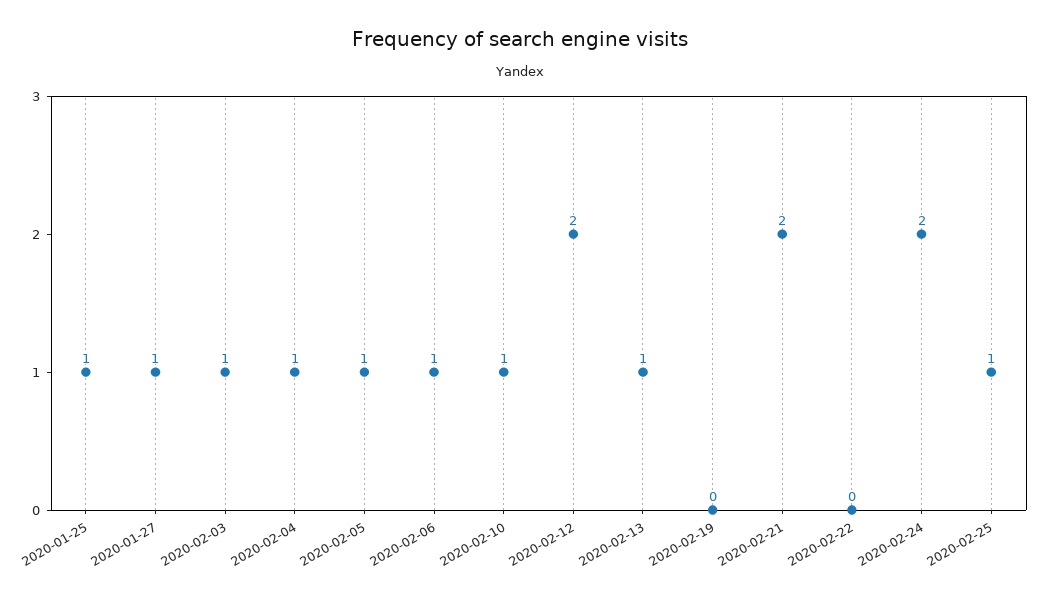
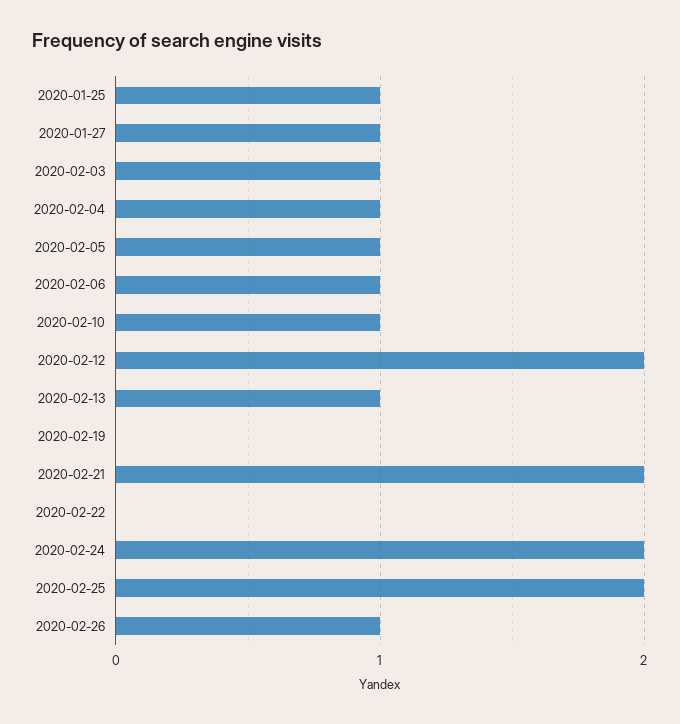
2020-02-25: 1 -> 2
2020-02-26: none -> 1

